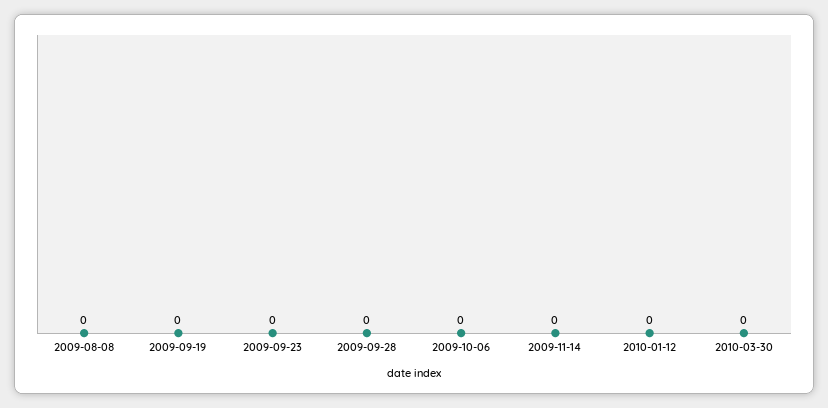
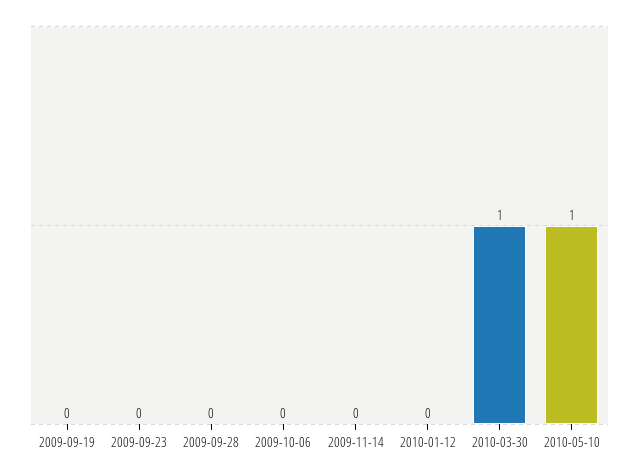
2009-08-08: 0 -> none
2010-03-30: 0 -> 1
2010-05-10: none -> 1

